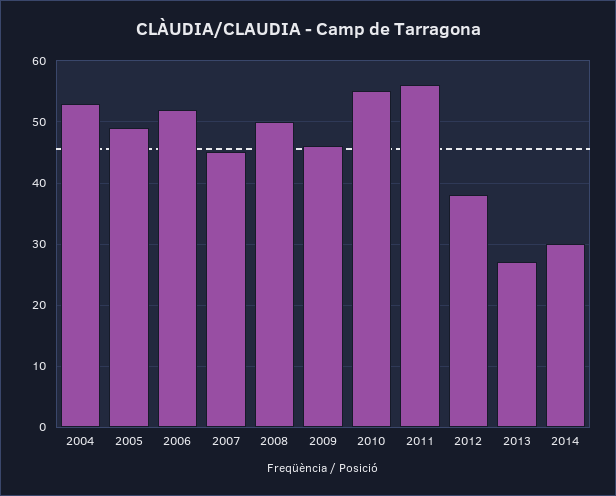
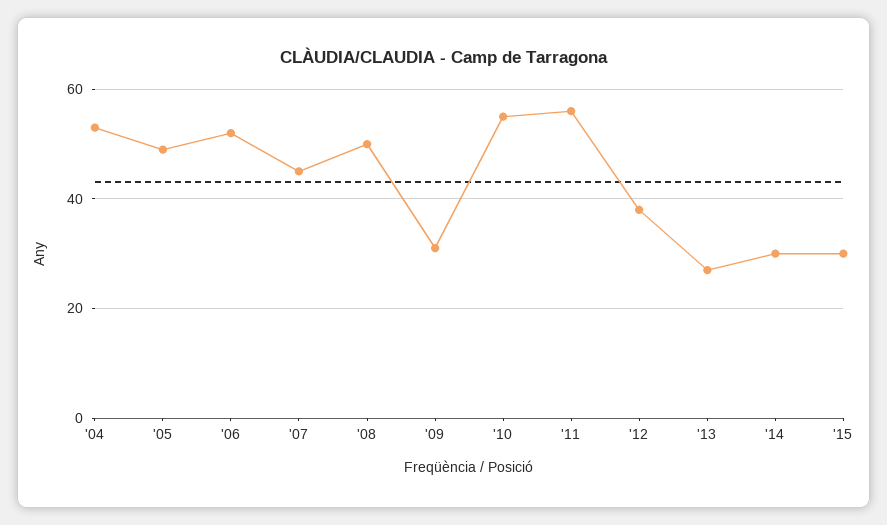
2009: 46 -> 30
'15: none -> 30

